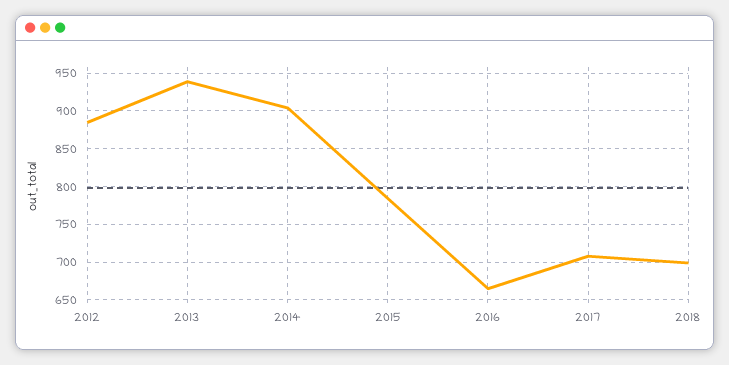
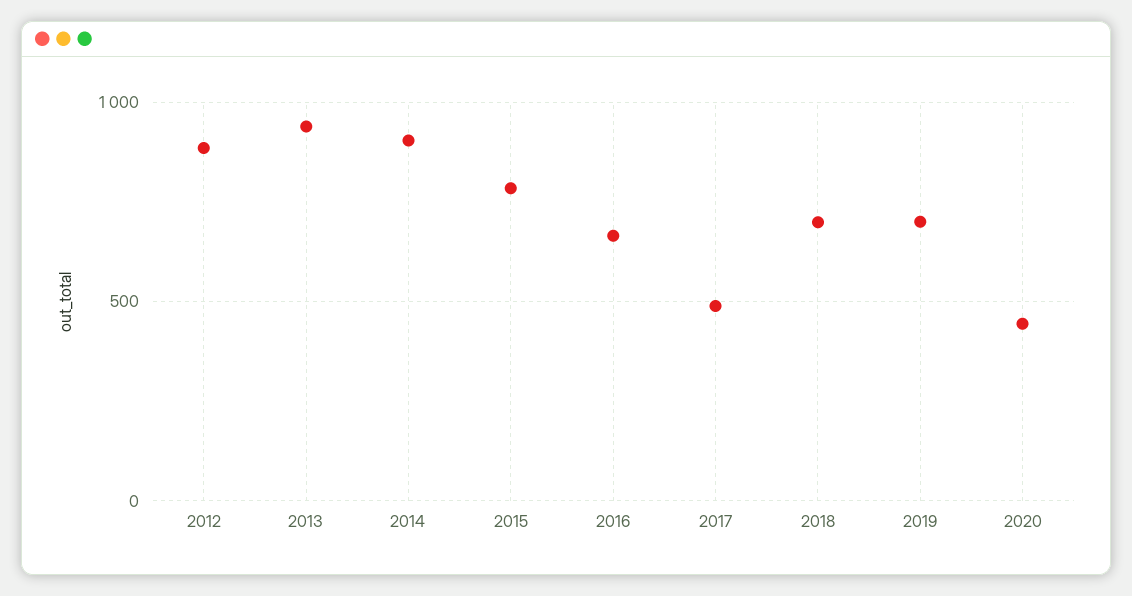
2017: 710 -> 500
2019: none -> 700
2020: none -> 450

